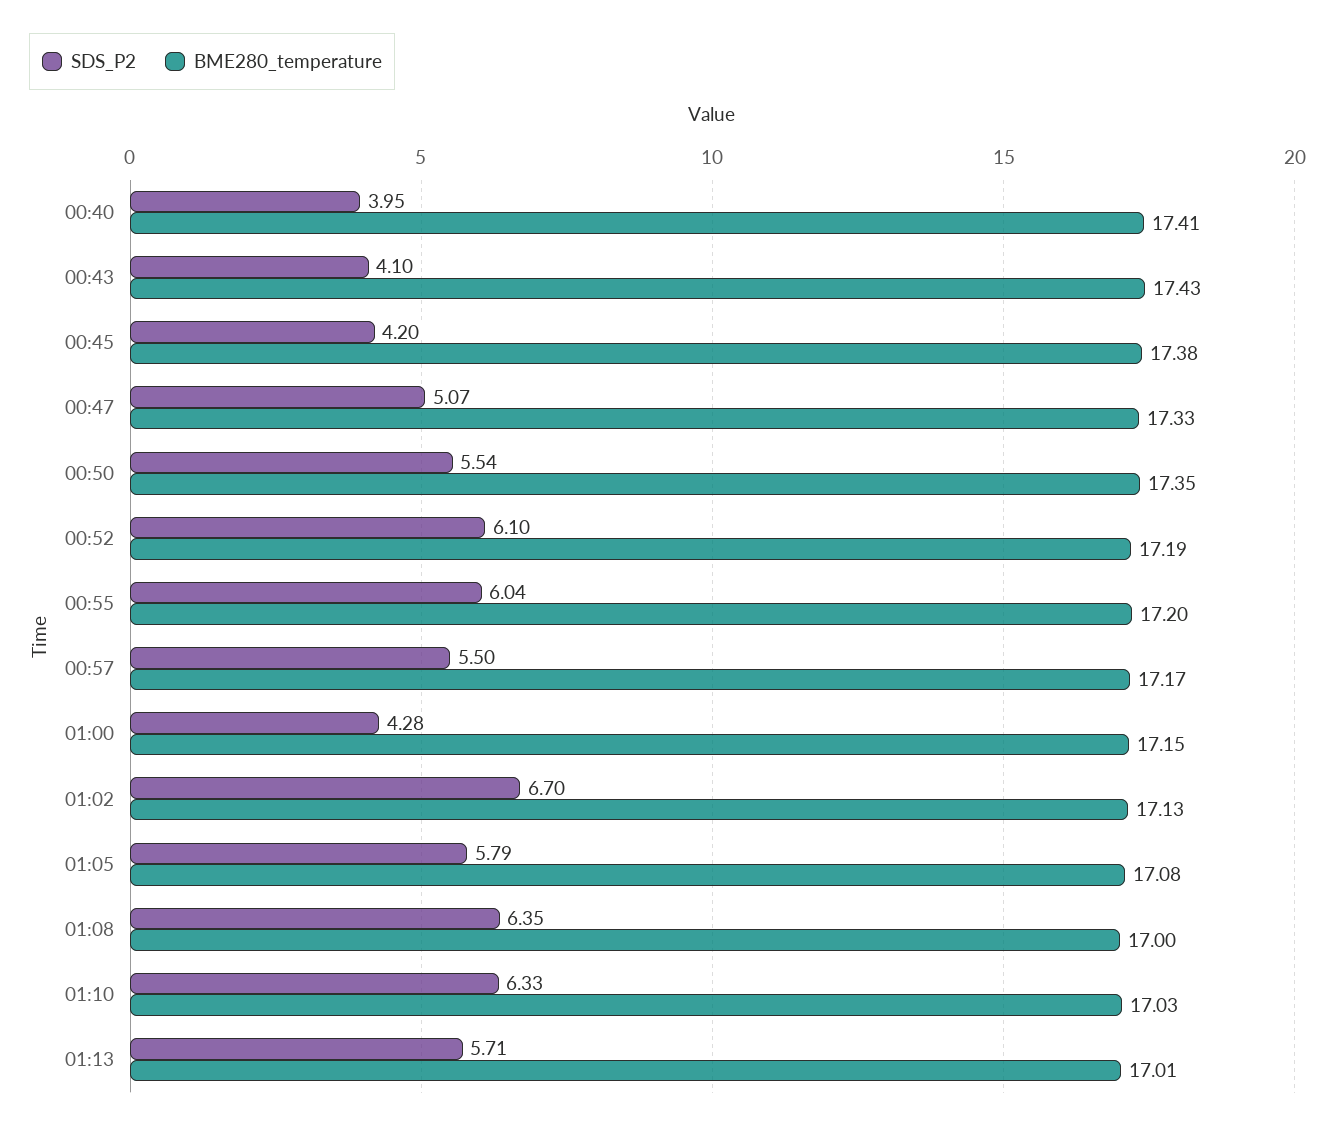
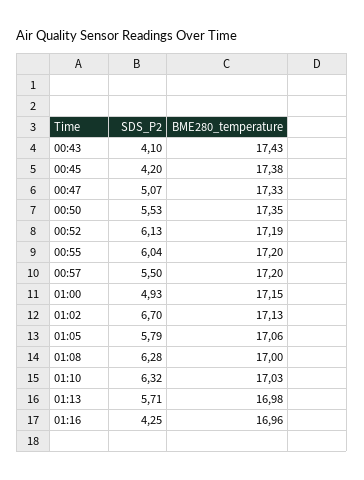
SDS_P2, 00:40: 3.95 -> none
BME280_temperature, 00:40: 17.41 -> none
SDS_P2, 00:50: 5.54 -> 5.53
SDS_P2, 00:52: 6.1 -> 6.13
BME280_temperature, 00:57: 17.17 -> 17.2
SDS_P2, 01:00: 4.28 -> 4.93
BME280_temperature, 01:05: 17.08 -> 17.06
SDS_P2, 01:08: 6.35 -> 6.28
SDS_P2, 01:10: 6.33 -> 6.32
BME280_temperature, 01:13: 17.01 -> 16.98
SDS_P2, 01:16: none -> 4.25
BME280_temperature, 01:16: none -> 16.96

